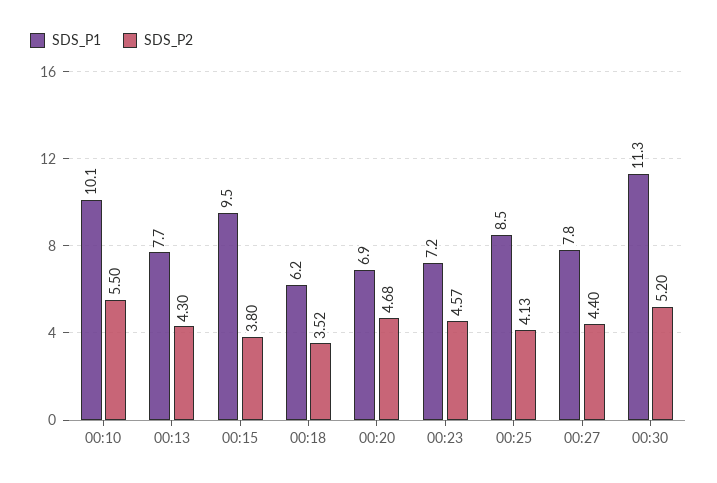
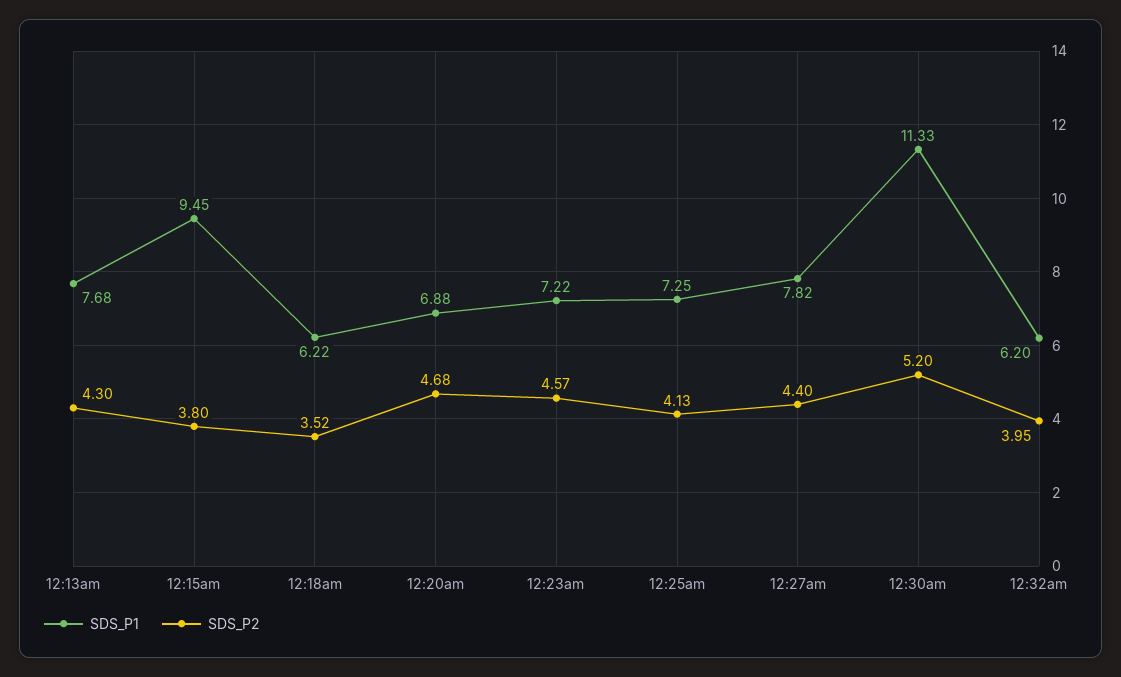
SDS_P1, 00:10: 10.1 -> none
SDS_P2, 00:10: 5.5 -> none
SDS_P1, 00:25: 8.5 -> 7.25
SDS_P1, 12:32am: none -> 6.2
SDS_P2, 12:32am: none -> 3.95

